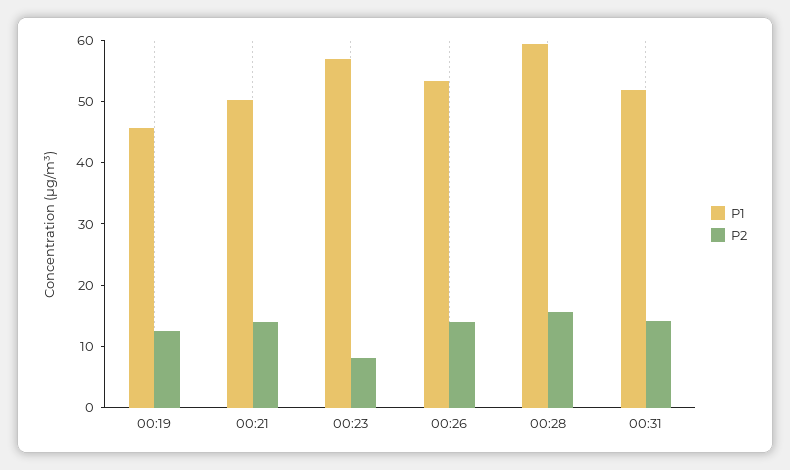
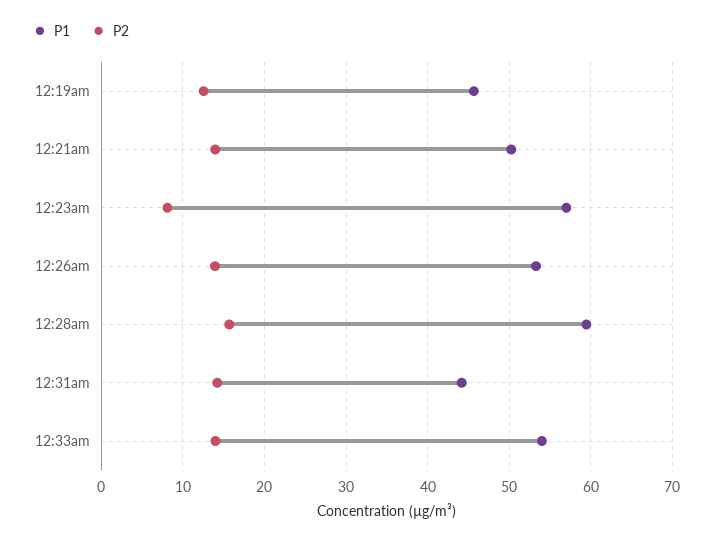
P1, 00:31: 52 -> 44
P1, 12:33am: none -> 54
P2, 12:33am: none -> 14

